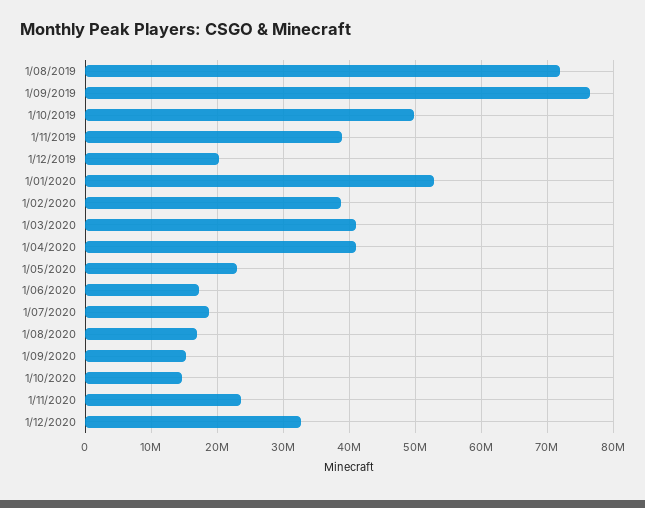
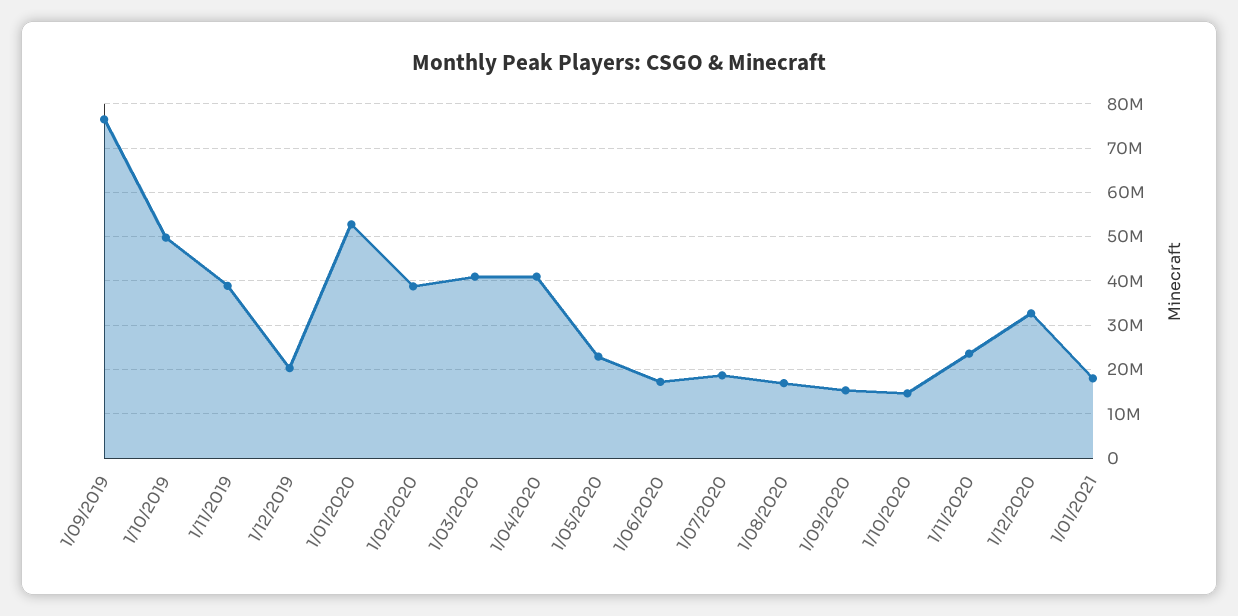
1/08/2019: 72000000 -> none
1/01/2021: none -> 18000000

